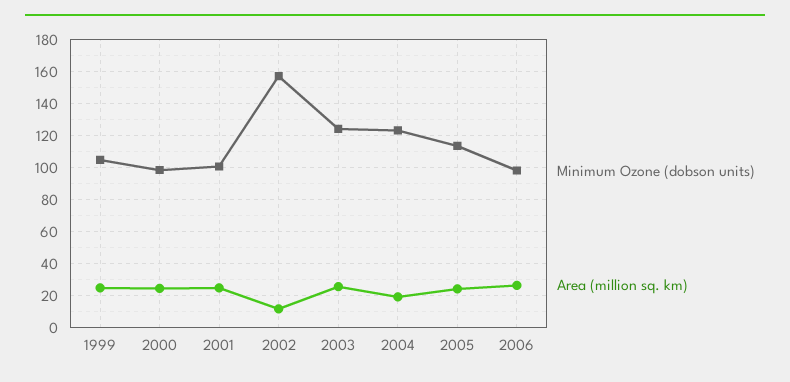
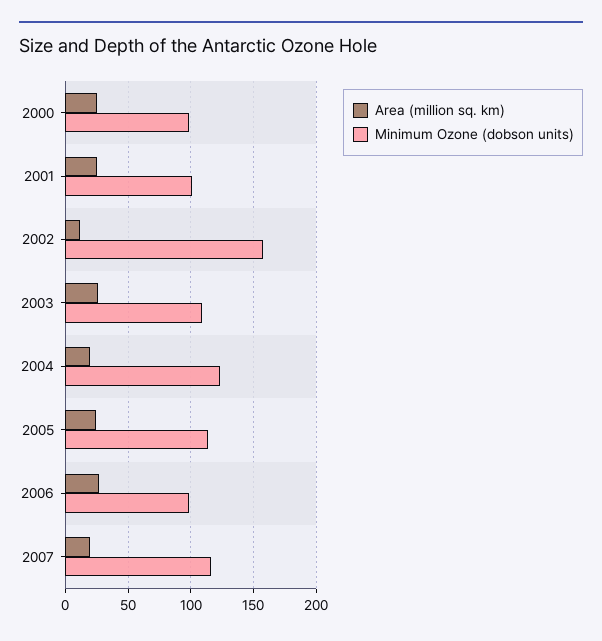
Minimum Ozone (dobson units), 1999: 105 -> none
Area (million sq. km), 1999: 25 -> none
Minimum Ozone (dobson units), 2003: 125 -> 110
Area (million sq. km), 2007: none -> 20
Minimum Ozone (dobson units), 2007: none -> 115

